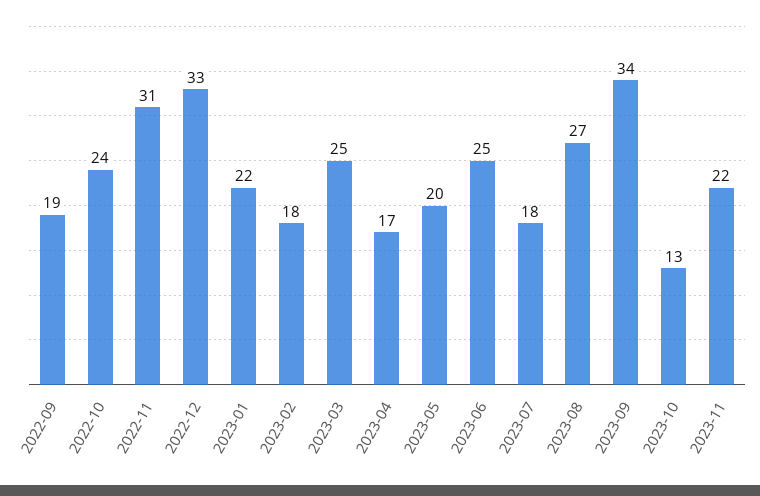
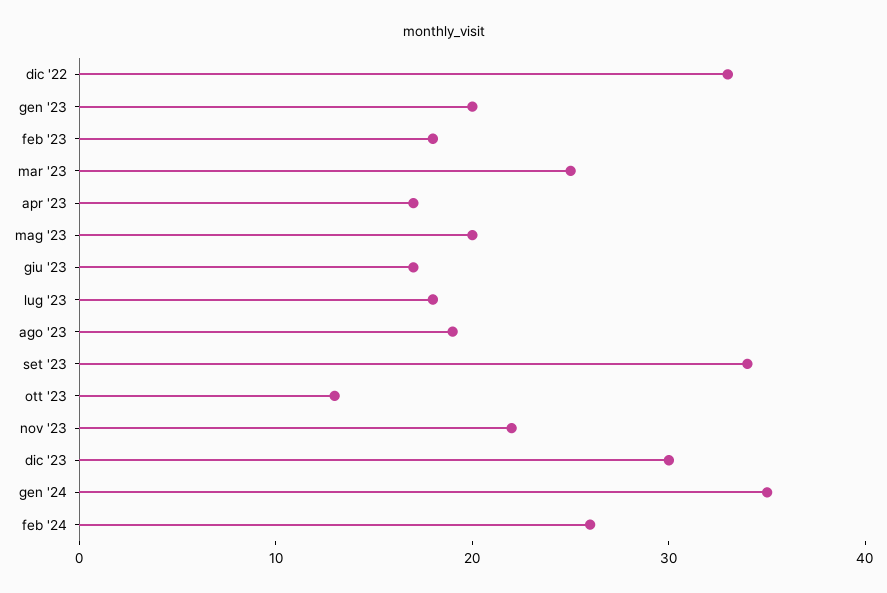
2022-09: 19 -> none
2022-10: 24 -> none
2022-11: 31 -> none
2023-01: 22 -> 20
2023-06: 25 -> 17
2023-08: 27 -> 19
dic '23: none -> 30
gen '24: none -> 35
feb '24: none -> 26

